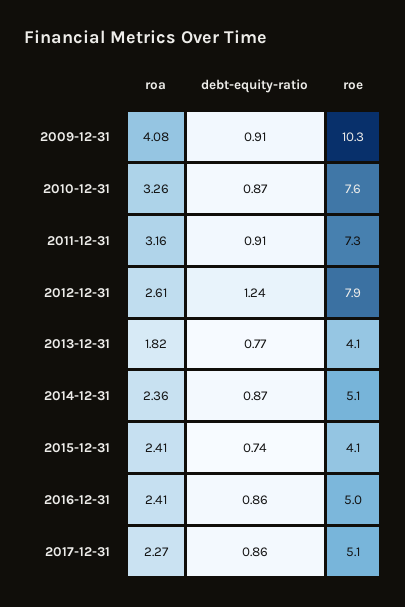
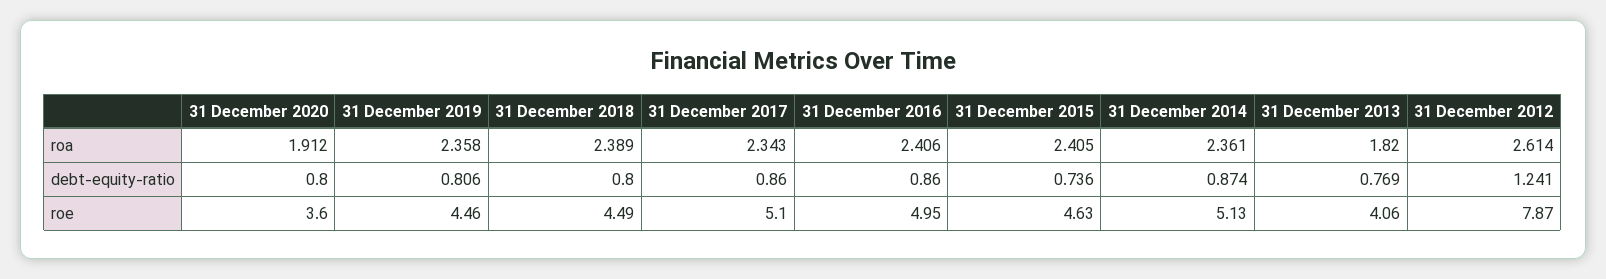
roa, 2009-12-31: 4.08 -> none
debt-equity-ratio, 2009-12-31: 0.91 -> none
roe, 2009-12-31: 10.3 -> none
roa, 2010-12-31: 3.26 -> none
debt-equity-ratio, 2010-12-31: 0.87 -> none
roe, 2010-12-31: 7.6 -> none
roa, 2011-12-31: 3.16 -> none
debt-equity-ratio, 2011-12-31: 0.91 -> none
roe, 2011-12-31: 7.3 -> none
roe, 2015-12-31: 4.1 -> 4.63
roa, 2017-12-31: 2.27 -> 2.343
roa, 31 December 2020: none -> 1.912
roa, 31 December 2019: none -> 2.358
roa, 31 December 2018: none -> 2.389
debt-equity-ratio, 31 December 2020: none -> 0.8
debt-equity-ratio, 31 December 2019: none -> 0.806
debt-equity-ratio, 31 December 2018: none -> 0.8
roe, 31 December 2020: none -> 3.6
roe, 31 December 2019: none -> 4.46
roe, 31 December 2018: none -> 4.49

